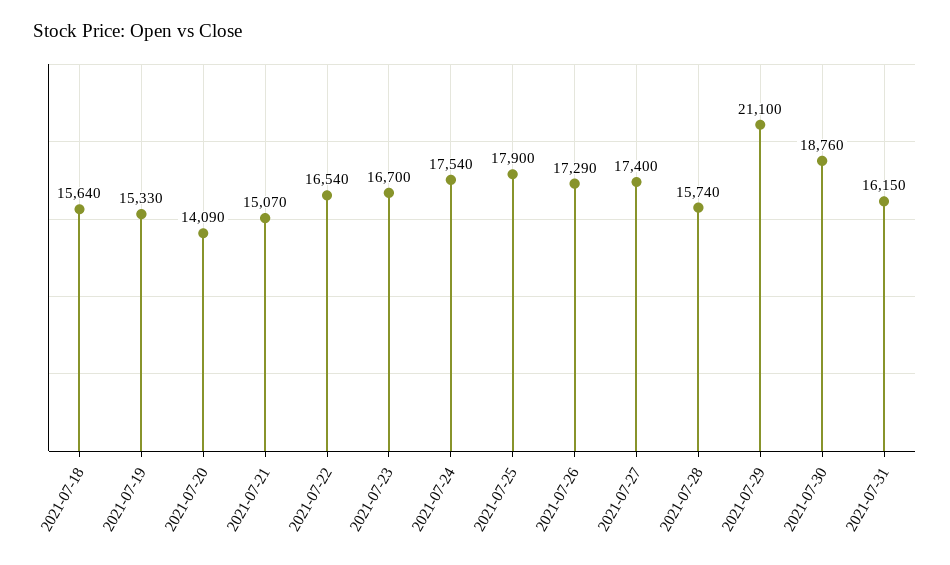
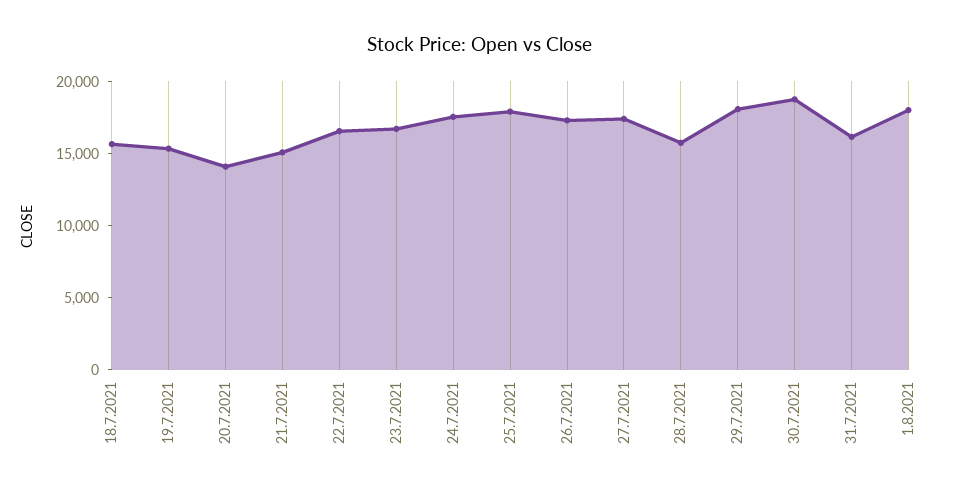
2021-07-29: 21100 -> 18000
1.8.2021: none -> 18000

